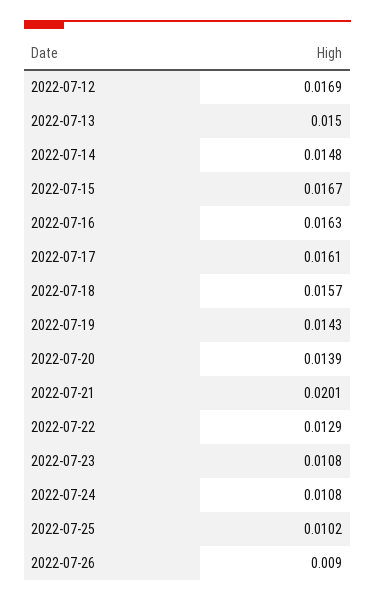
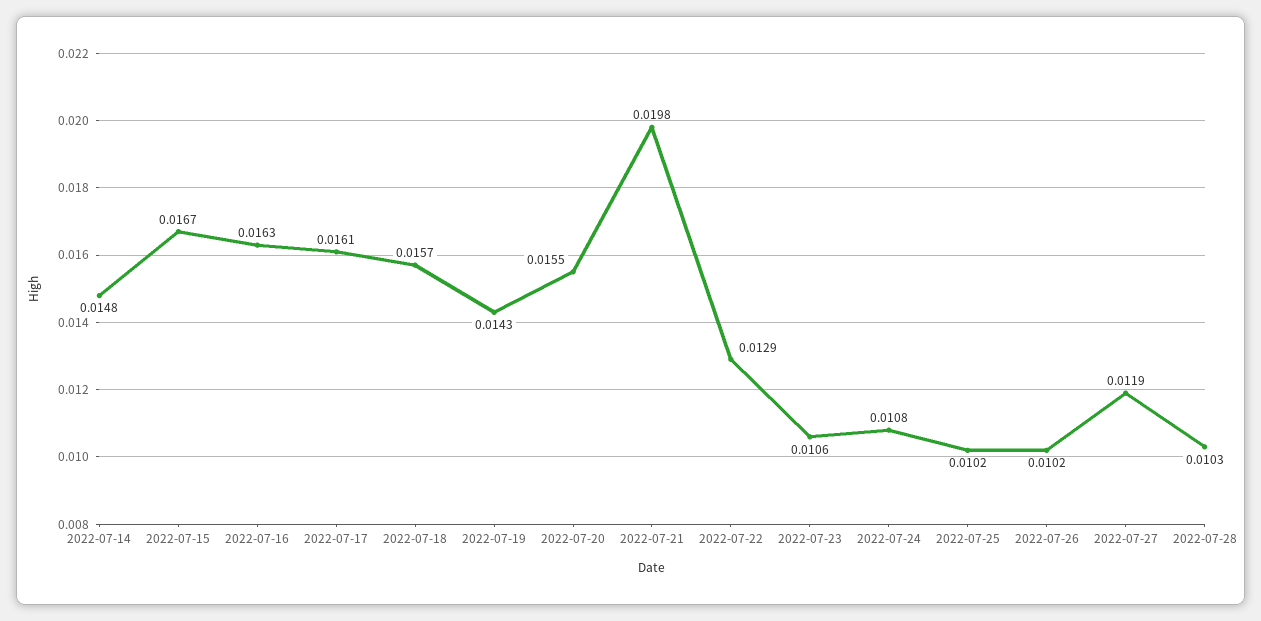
2022-07-12: 0.0169 -> none
2022-07-13: 0.015 -> none
2022-07-20: 0.0139 -> 0.0155
2022-07-21: 0.0201 -> 0.0198
2022-07-23: 0.0108 -> 0.0106
2022-07-26: 0.009 -> 0.0102
2022-07-27: none -> 0.0119
2022-07-28: none -> 0.0103

